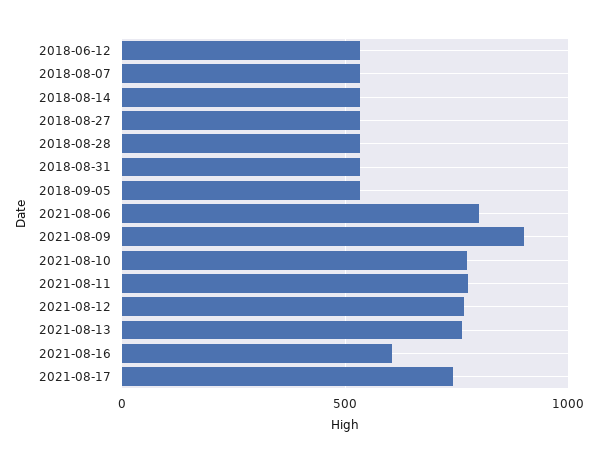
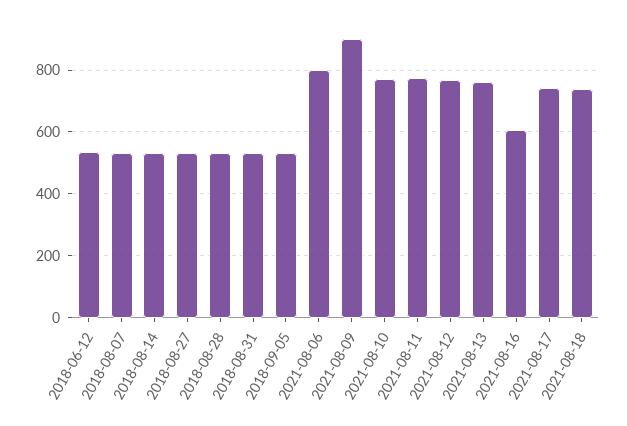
2021-08-18: none -> 740

